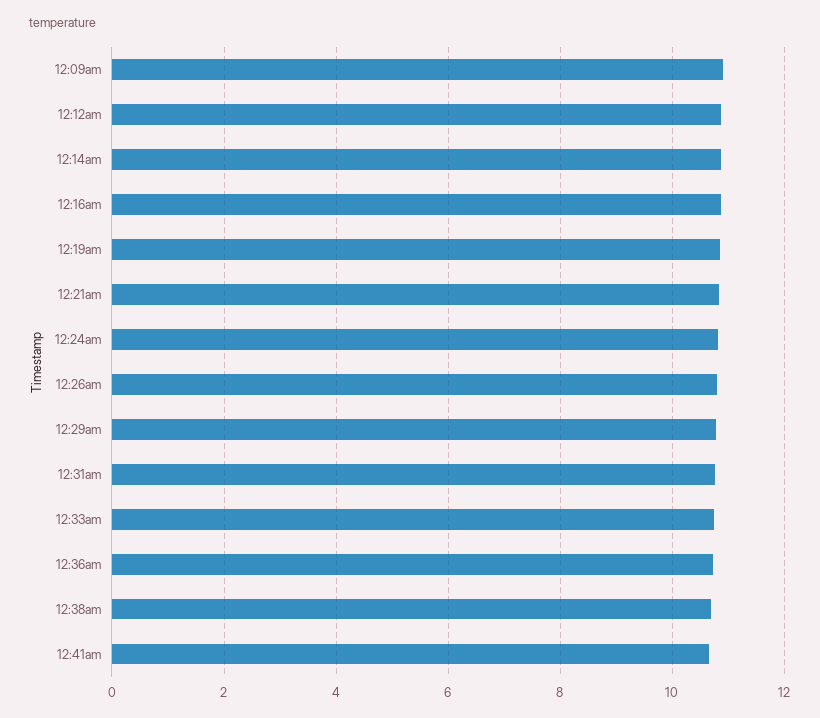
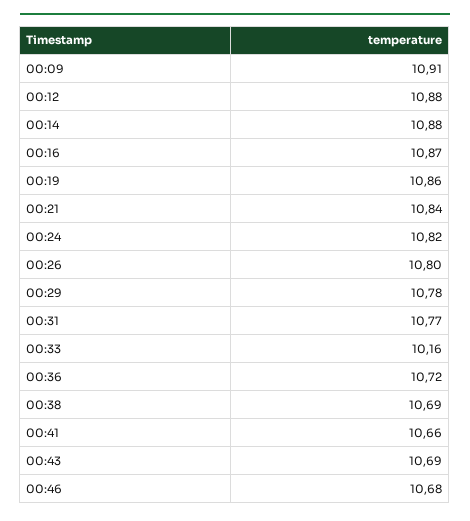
12:33am: 10.8 -> 10.16
00:43: none -> 10.69
00:46: none -> 10.68

